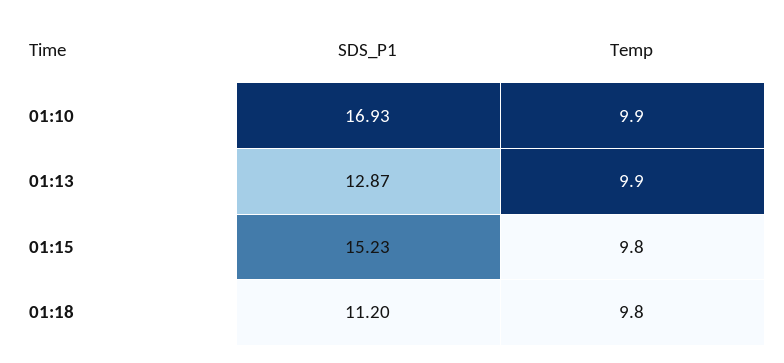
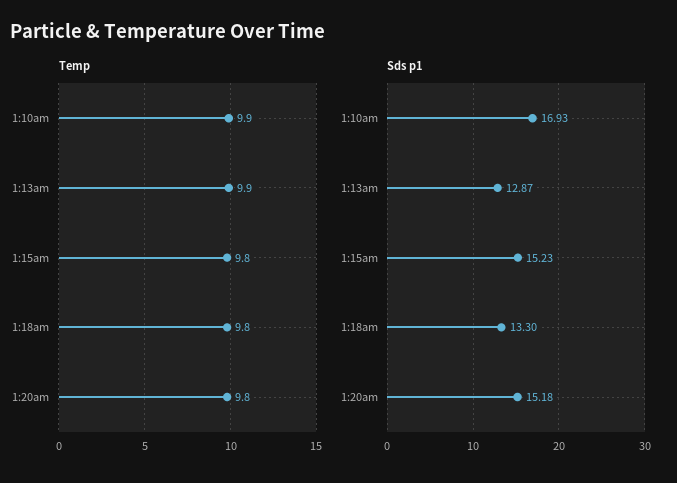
SDS_P1, 01:18: 11.2 -> 13.3
Temp, 1:20am: none -> 9.8
SDS_P1, 1:20am: none -> 15.18

